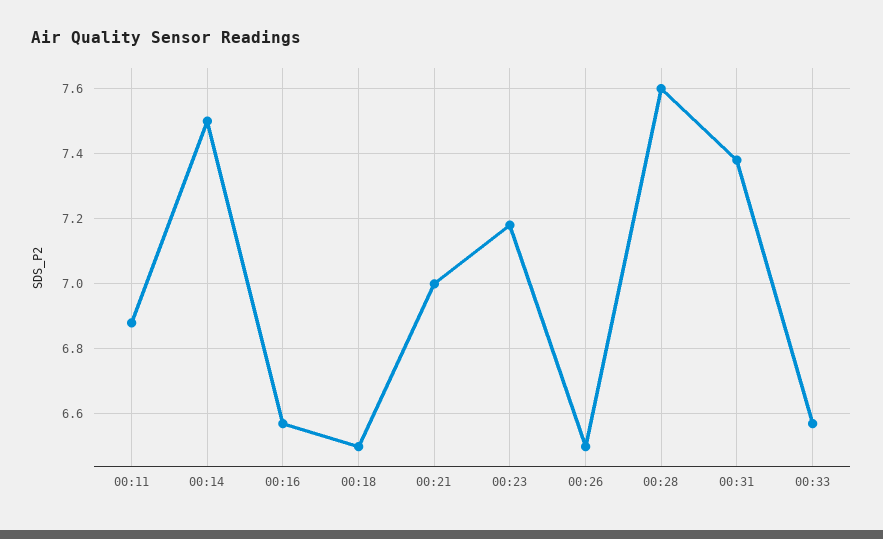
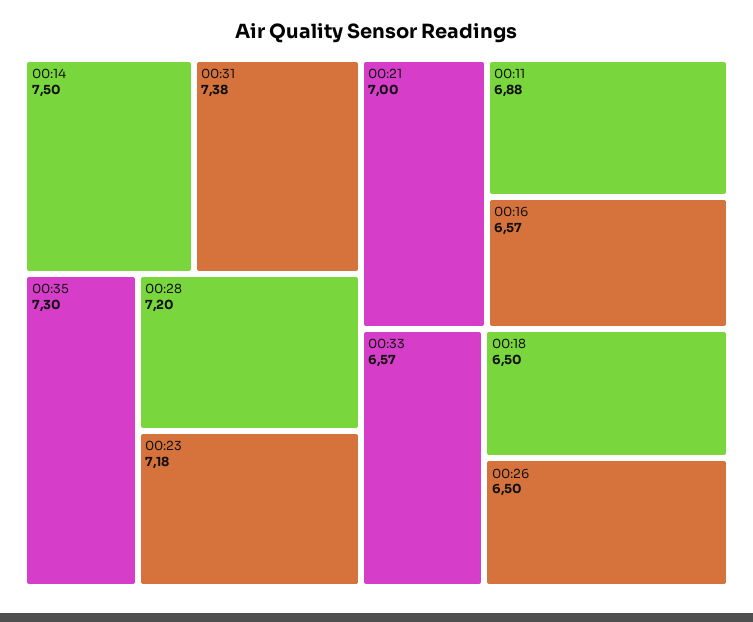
00:28: 7.6 -> 7.2
00:35: none -> 7.3

